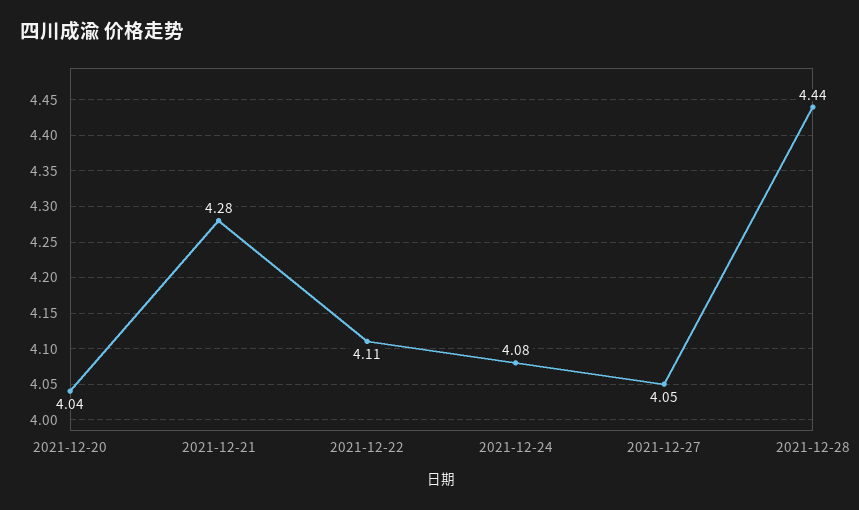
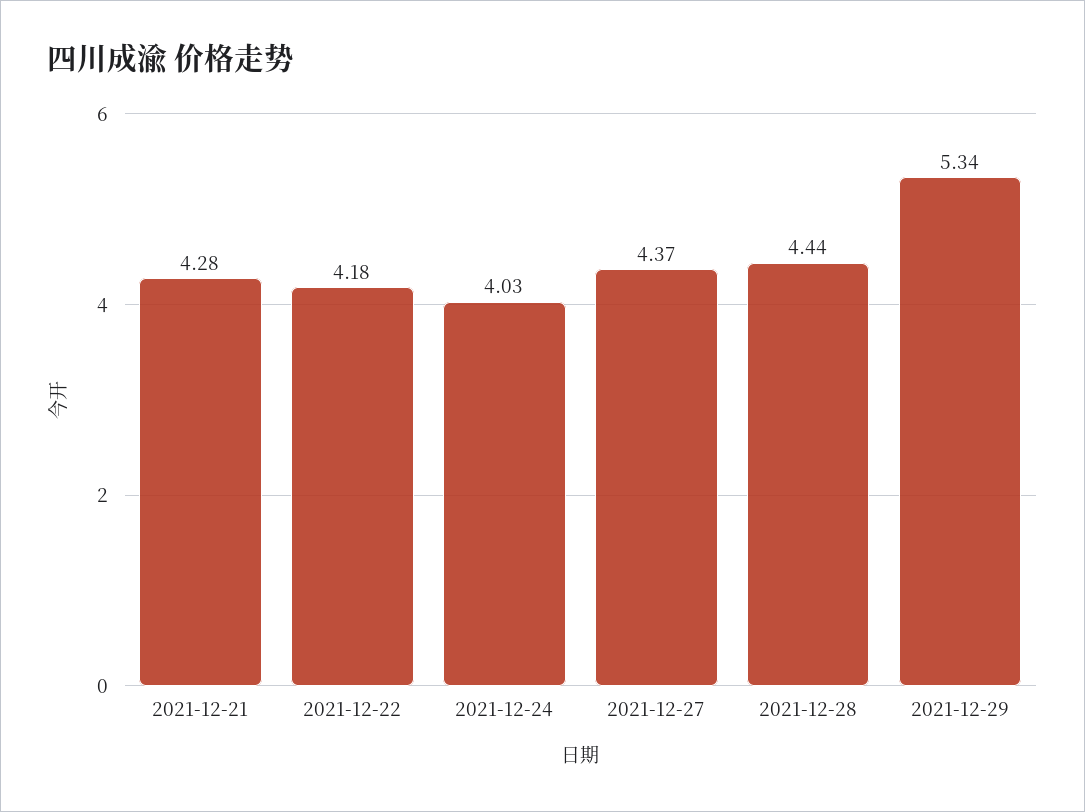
2021-12-20: 4.04 -> none
2021-12-22: 4.11 -> 4.18
2021-12-24: 4.08 -> 4.03
2021-12-27: 4.05 -> 4.37
2021-12-29: none -> 5.34

